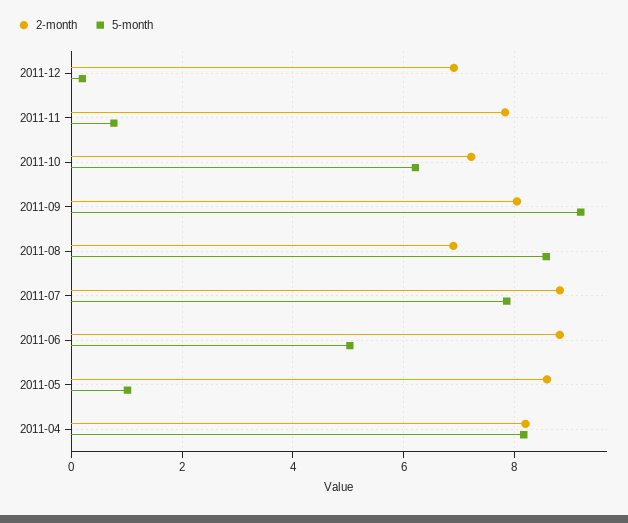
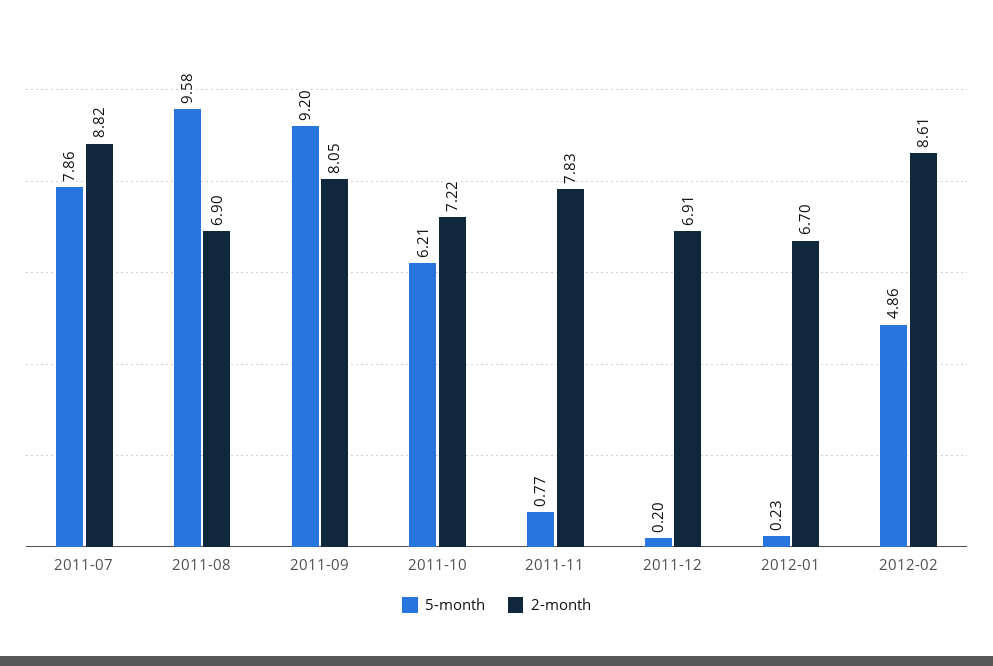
5-month, 2011-08: 8.6 -> 9.58
2-month, 2011-06: 8.8 -> none
5-month, 2011-06: 5 -> none
2-month, 2011-05: 8.6 -> none
5-month, 2011-05: 1 -> none
2-month, 2011-04: 8.2 -> none
5-month, 2011-04: 8.2 -> none
5-month, 2012-01: none -> 0.23
2-month, 2012-01: none -> 6.7
5-month, 2012-02: none -> 4.86
2-month, 2012-02: none -> 8.61

